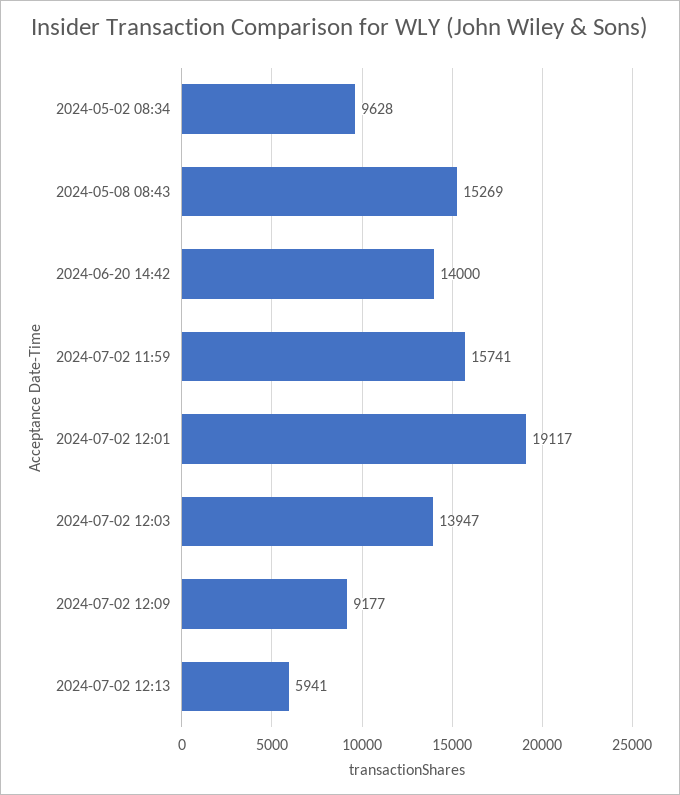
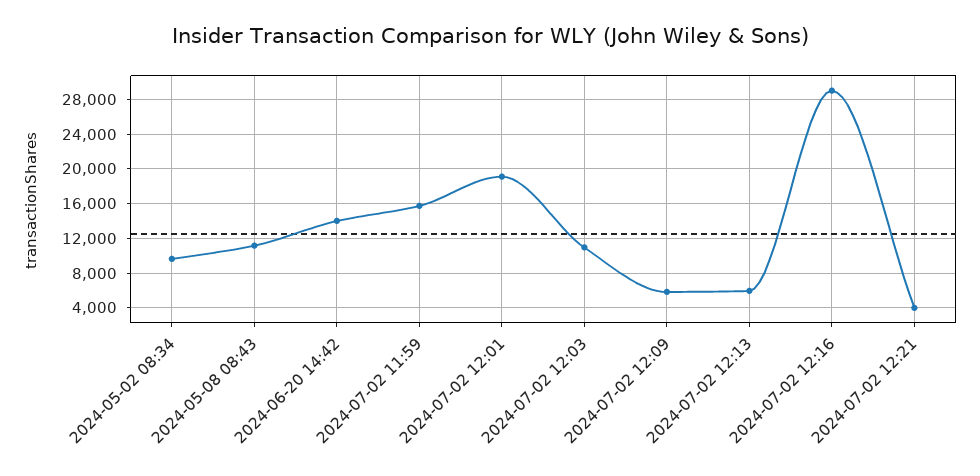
2024-05-08 08:43: 15269 -> 11000
2024-07-02 12:03: 13947 -> 11000
2024-07-02 12:09: 9177 -> 6000
2024-07-02 12:16: none -> 29000
2024-07-02 12:21: none -> 4000

